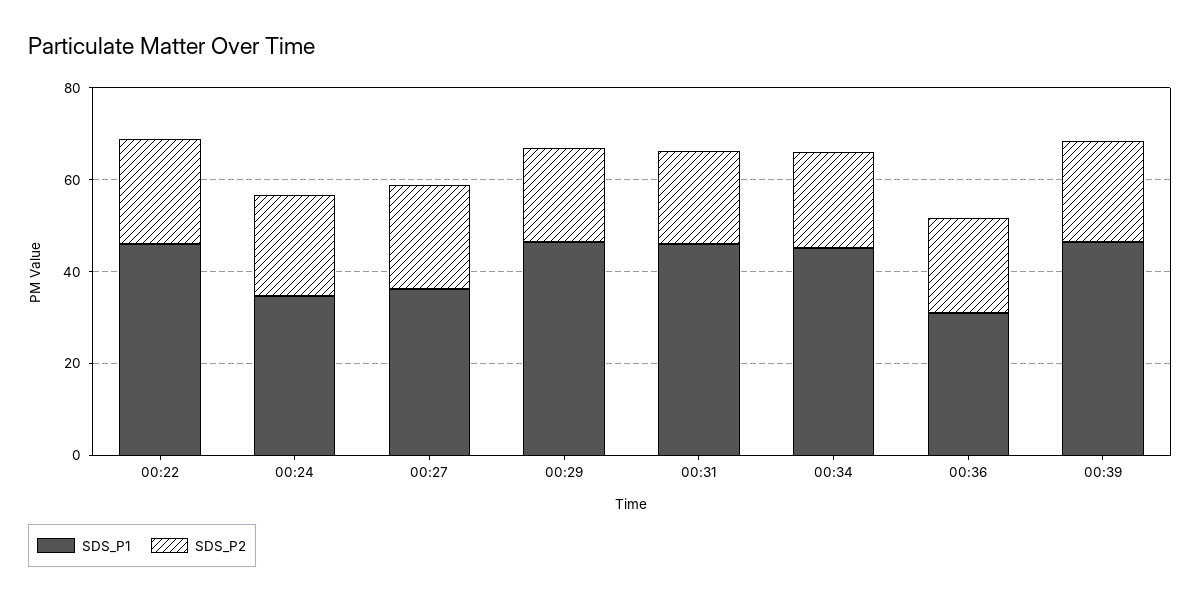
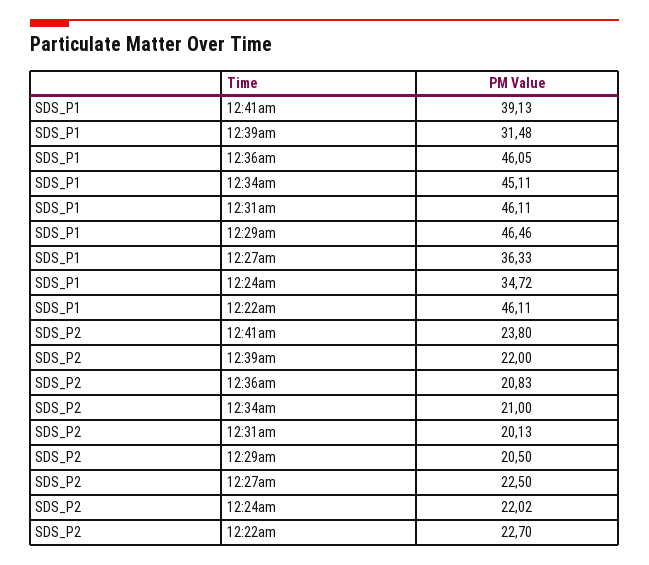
SDS_P1, 00:36: 30 -> 46.05
SDS_P1, 00:39: 45 -> 31.48
SDS_P1, 12:41am: none -> 39.13
SDS_P2, 12:41am: none -> 23.8

